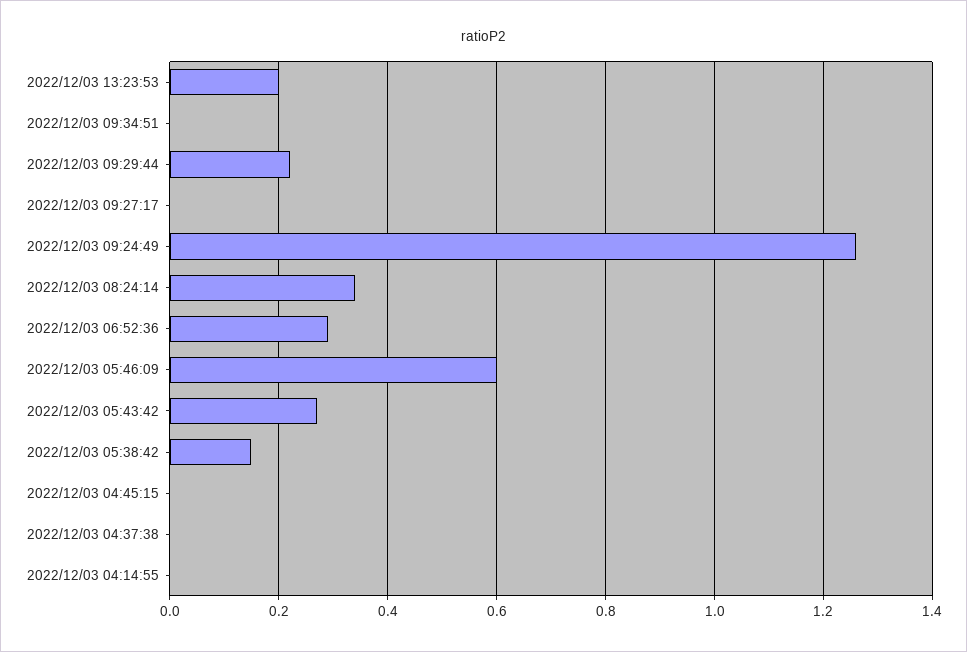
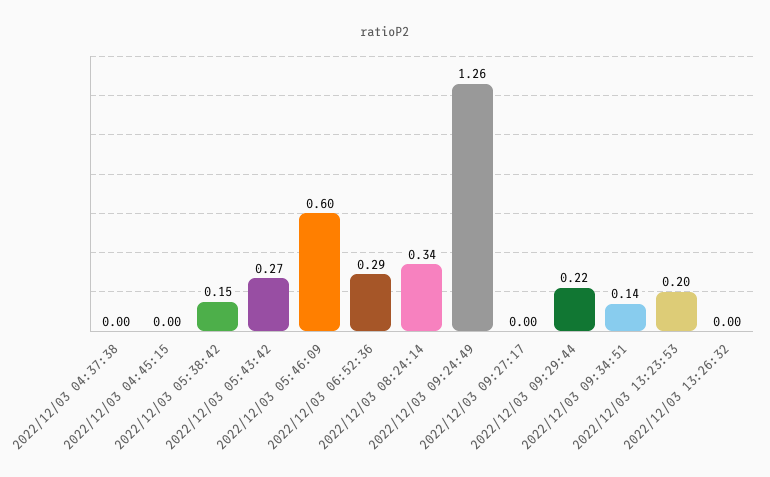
2022/12/03 09:34:51: 0 -> 0.14
2022/12/03 04:14:55: 0 -> none
2022/12/03 13:26:32: none -> 0

